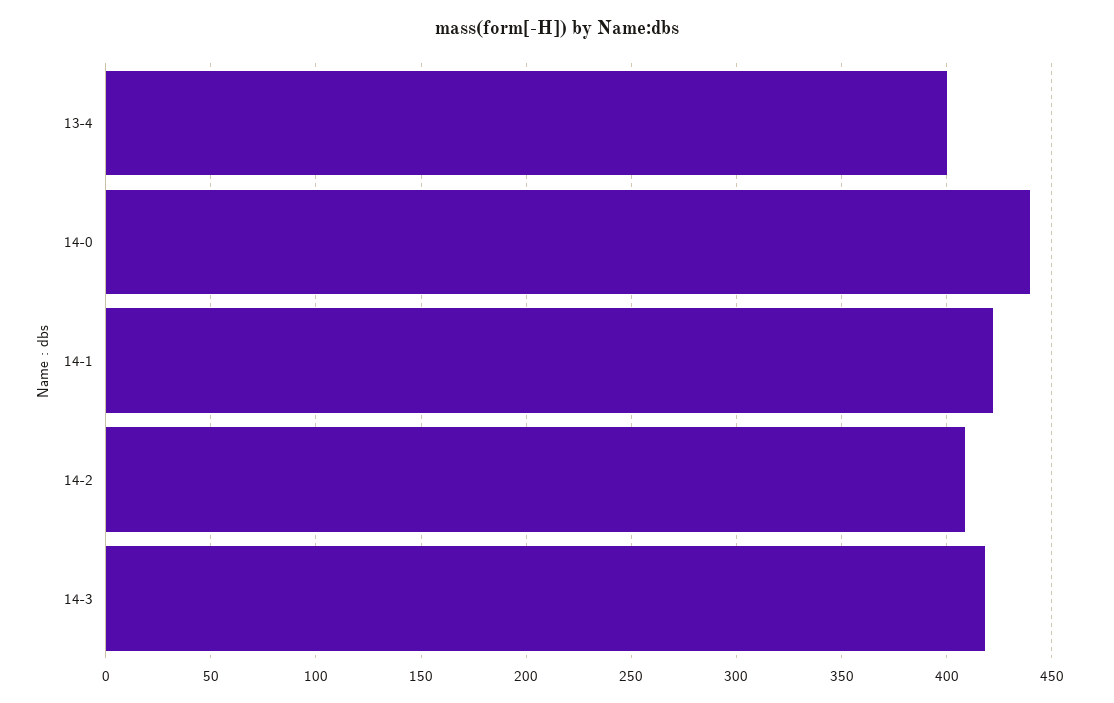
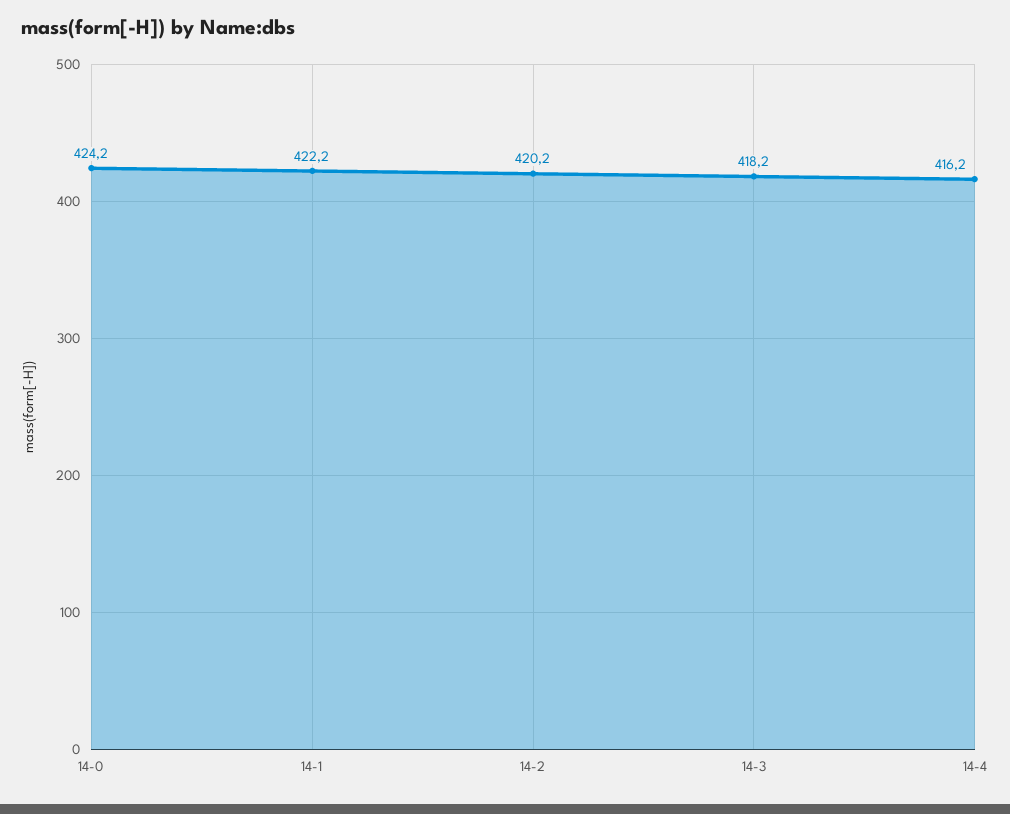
13-4: 400 -> none
14-0: 440 -> 424.2
14-2: 410 -> 420.2
14-4: none -> 416.2

